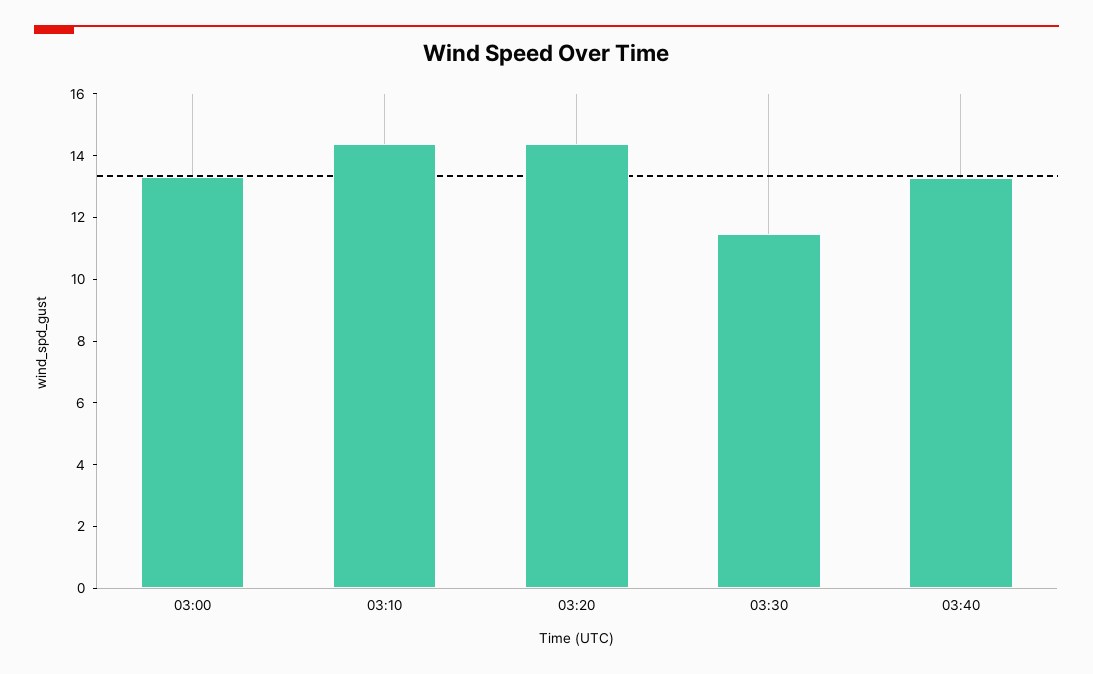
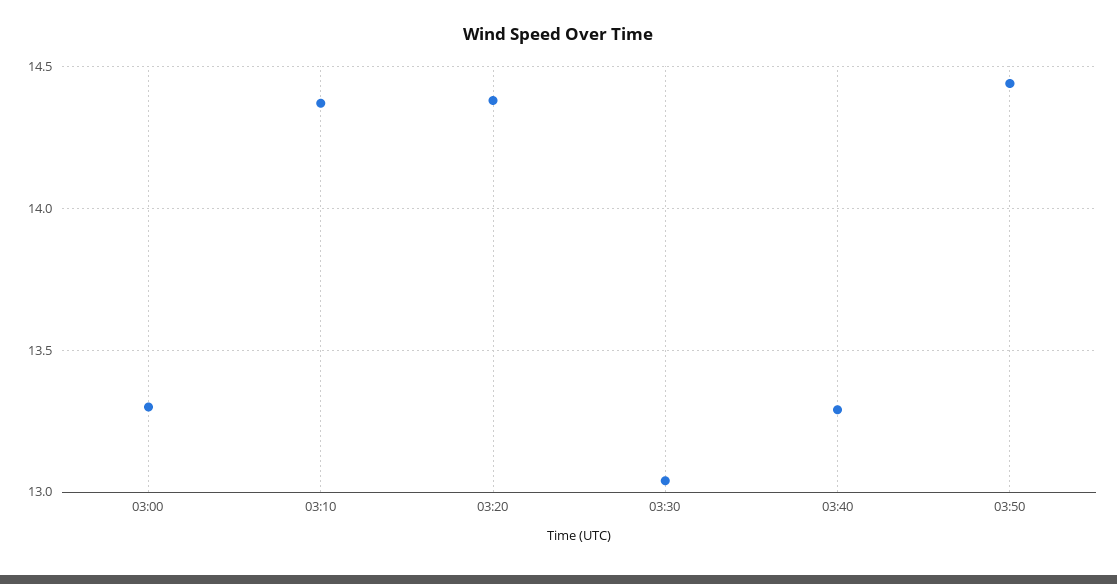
03:30: 11.5 -> 13.05
03:50: none -> 14.45

